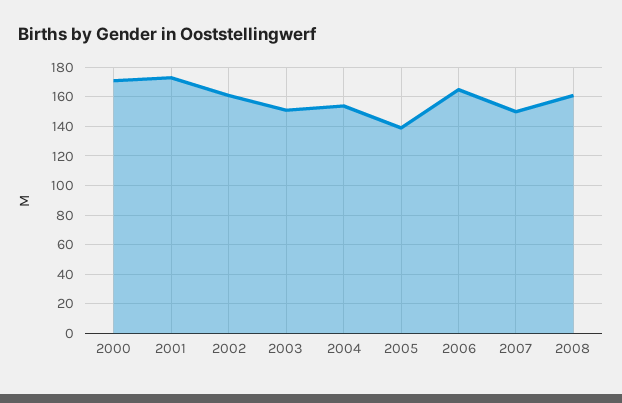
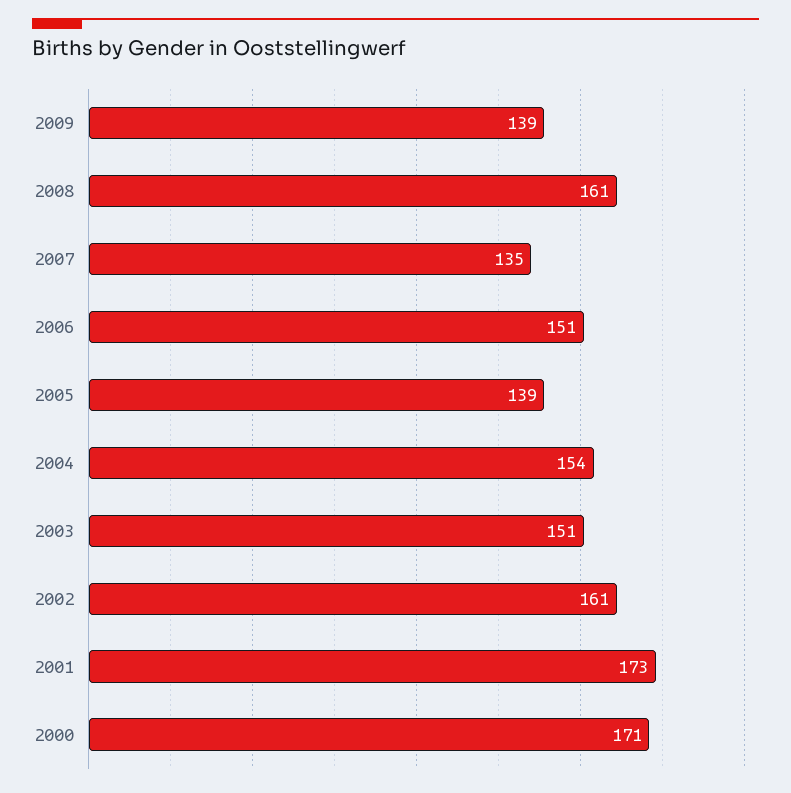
2006: 165 -> 151
2007: 150 -> 135
2009: none -> 139

